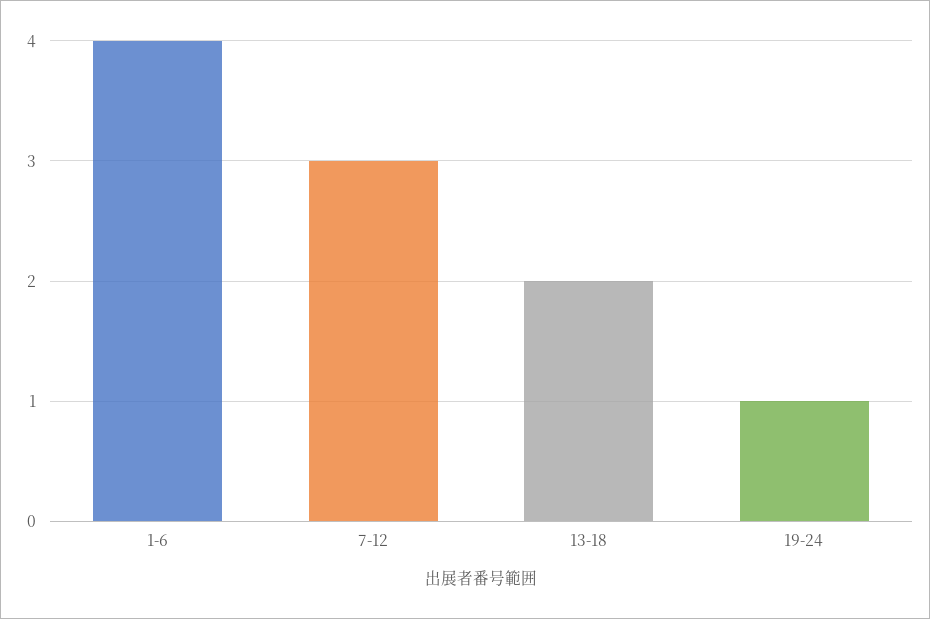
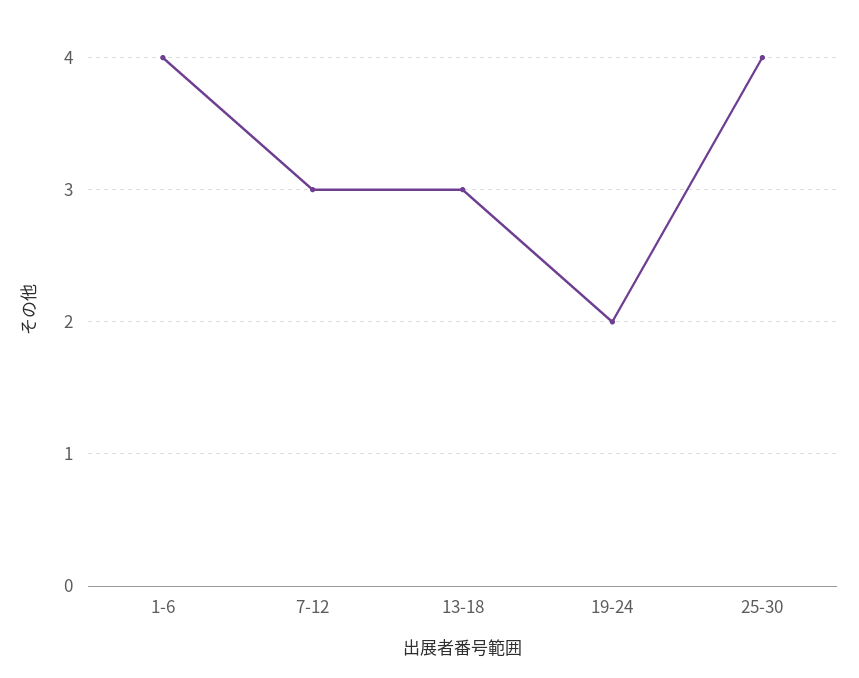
13-18: 2 -> 3
19-24: 1 -> 2
25-30: none -> 4

